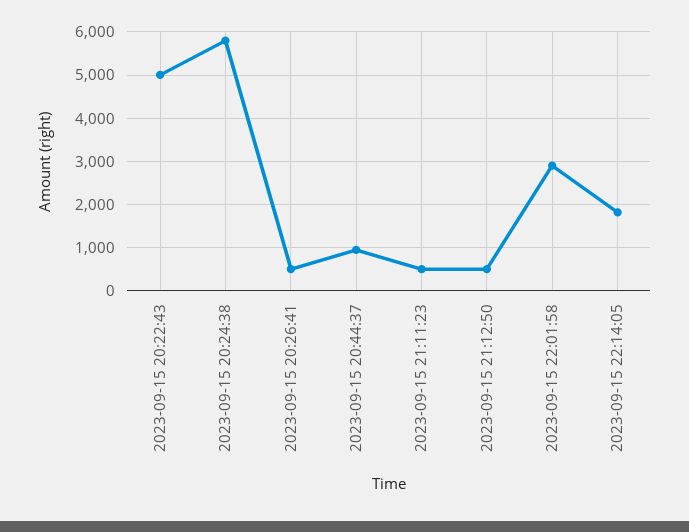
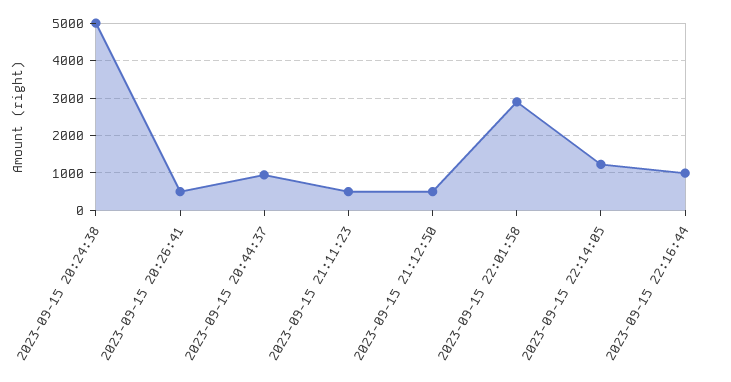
2023-09-15 20:22:43: 5000 -> none
2023-09-15 20:24:38: 5800 -> 5000
2023-09-15 22:14:05: 1800 -> 1200
2023-09-15 22:16:44: none -> 1000

